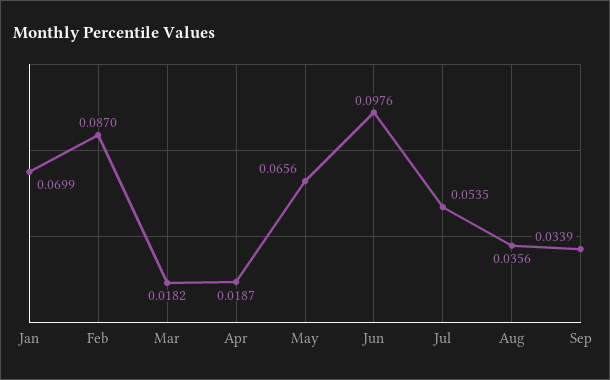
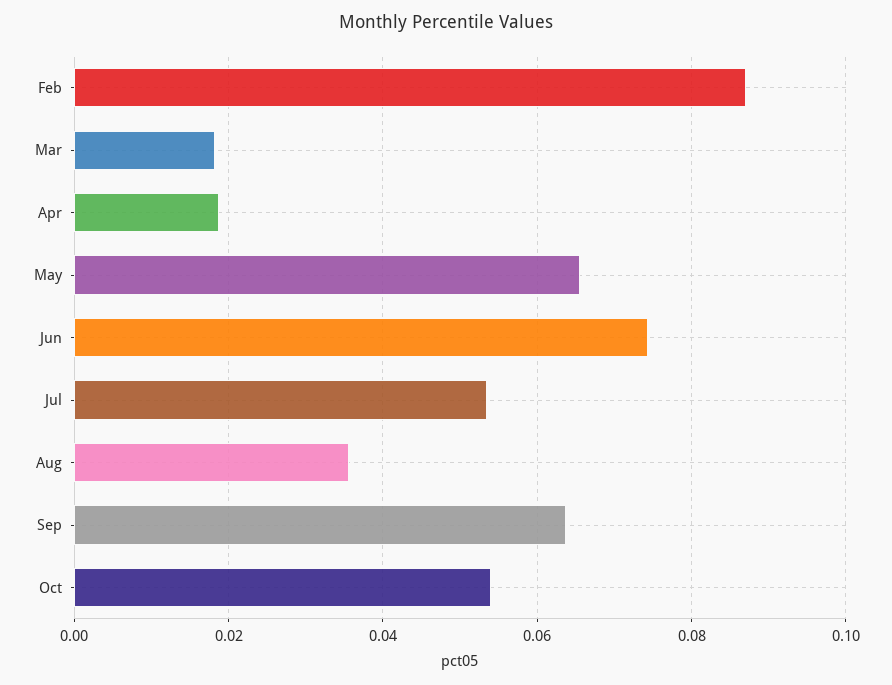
Jan: 0.0699 -> none
Jun: 0.0976 -> 0.074
Sep: 0.0339 -> 0.064
Oct: none -> 0.054

